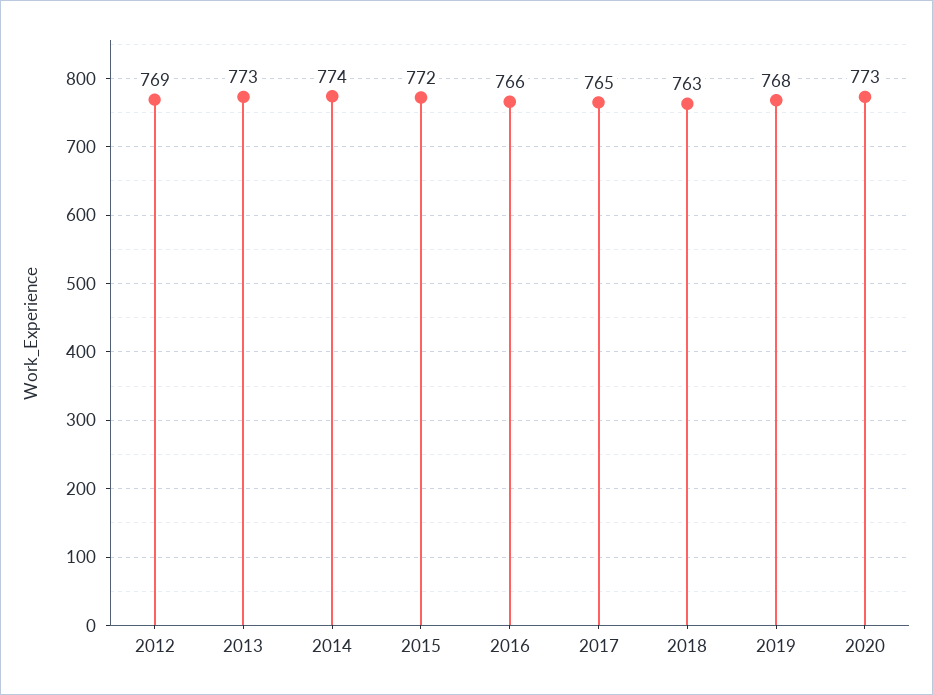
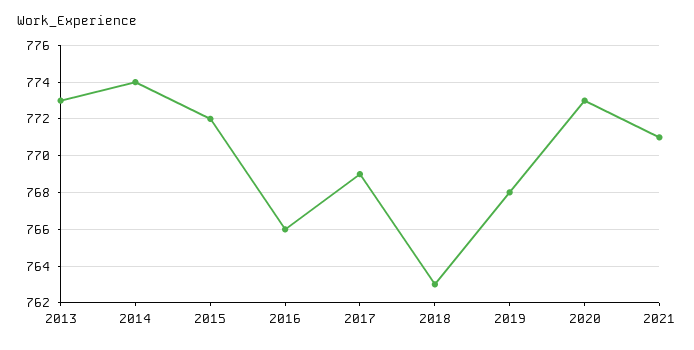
2012: 769 -> none
2017: 765 -> 769
2021: none -> 771

